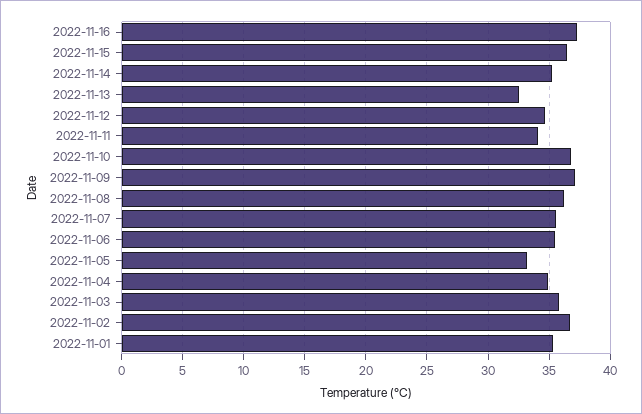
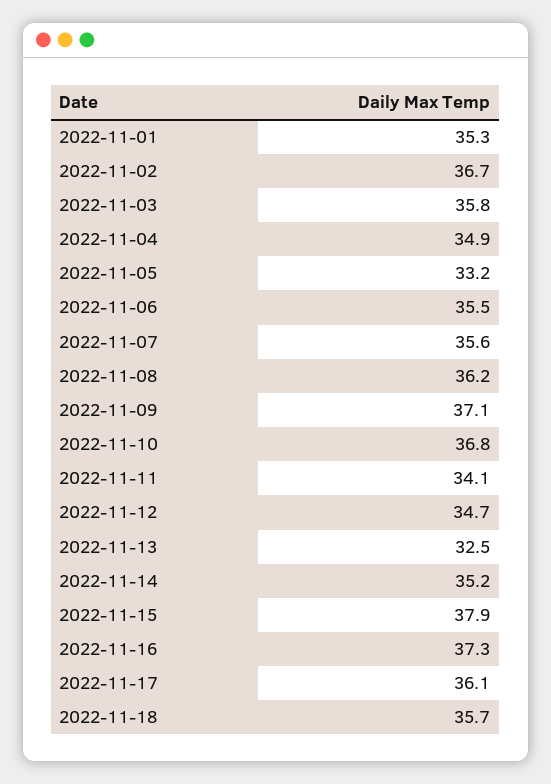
2022-11-15: 36.5 -> 37.9
2022-11-17: none -> 36.1
2022-11-18: none -> 35.7

